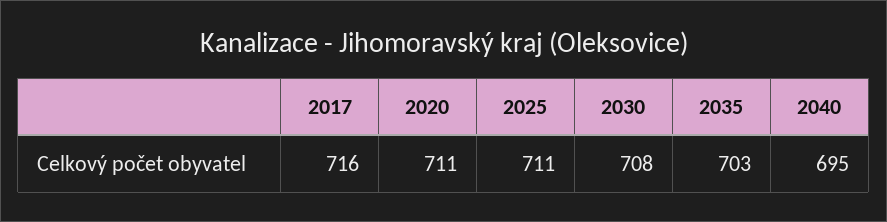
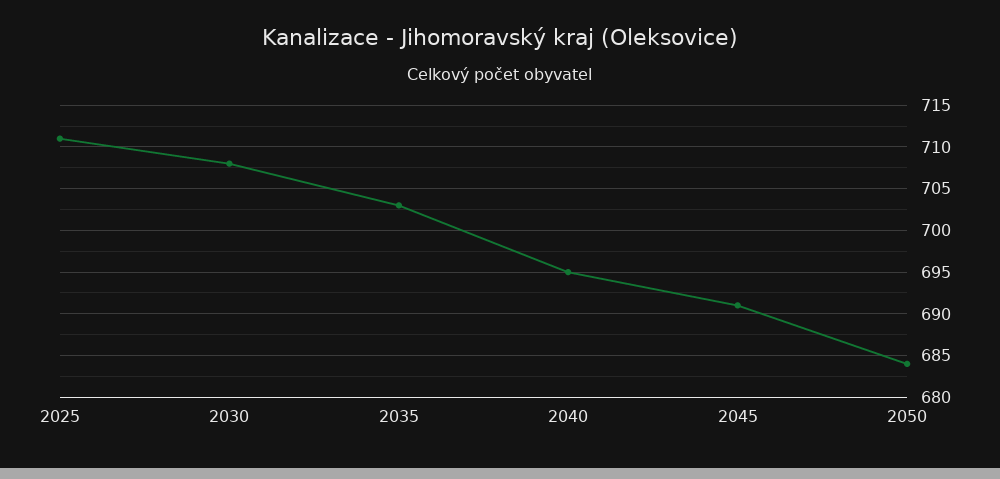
2017: 716 -> none
2020: 711 -> none
2045: none -> 691
2050: none -> 684

